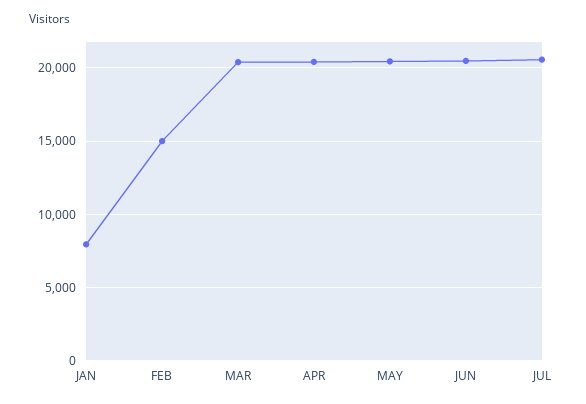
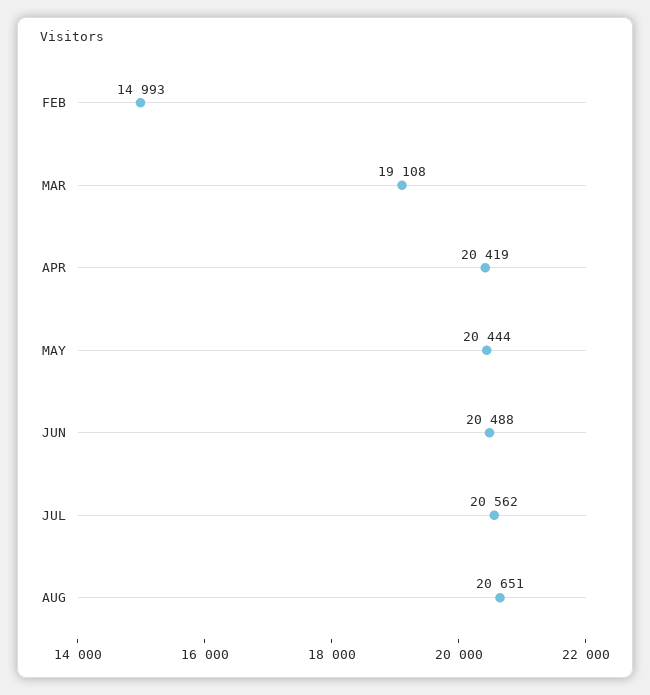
JAN: 8000 -> none
MAR: 20500 -> 19108
AUG: none -> 20651

